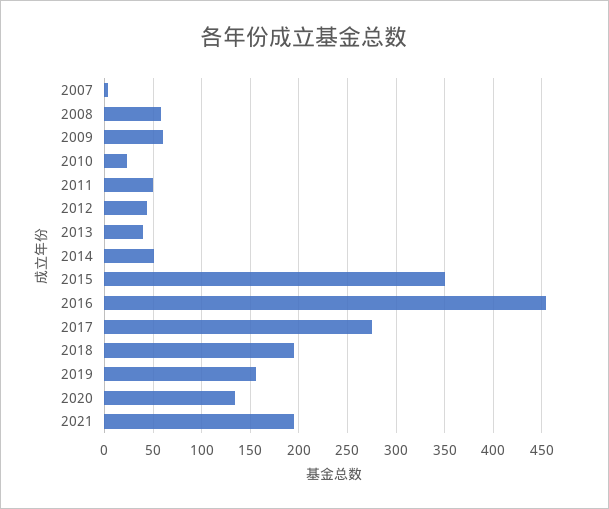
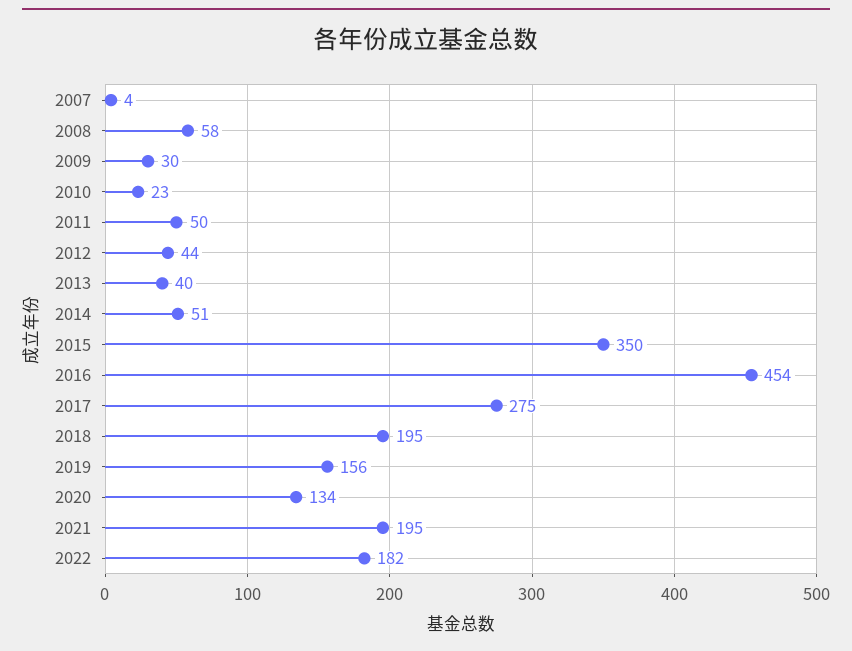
2009: 60 -> 30
2022: none -> 182

